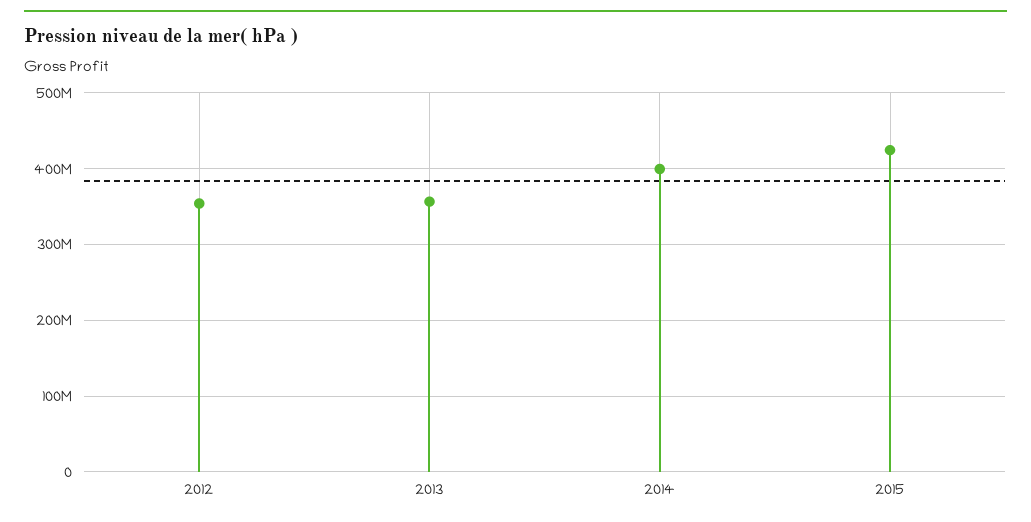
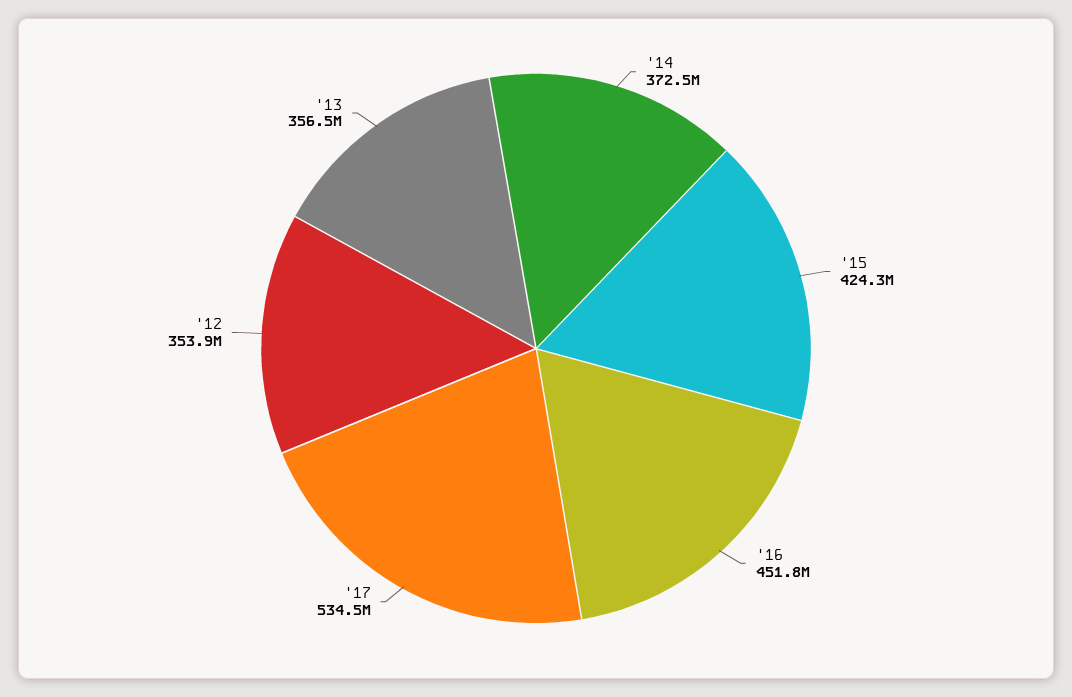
2014: 400000000 -> 372500000
'16: none -> 451800000
'17: none -> 534500000

